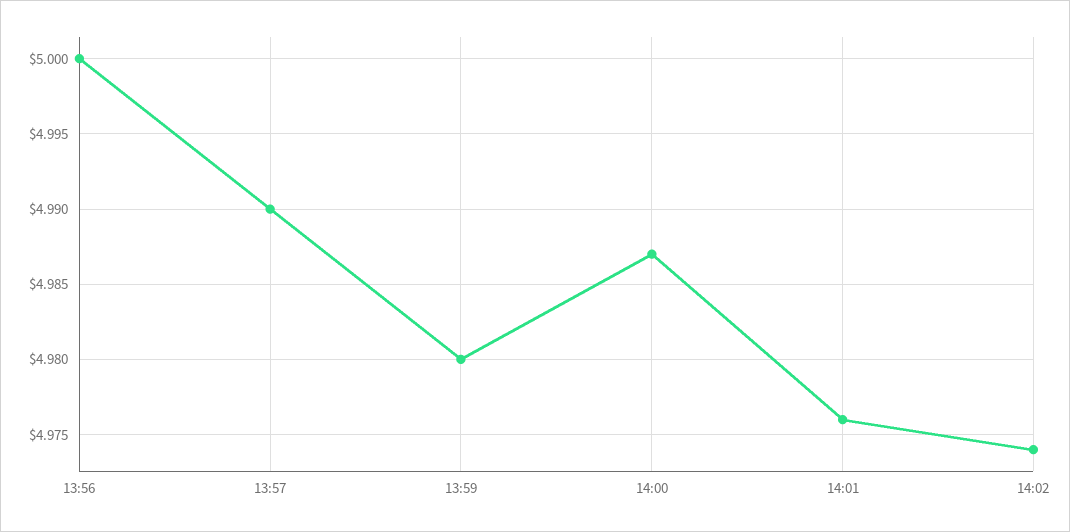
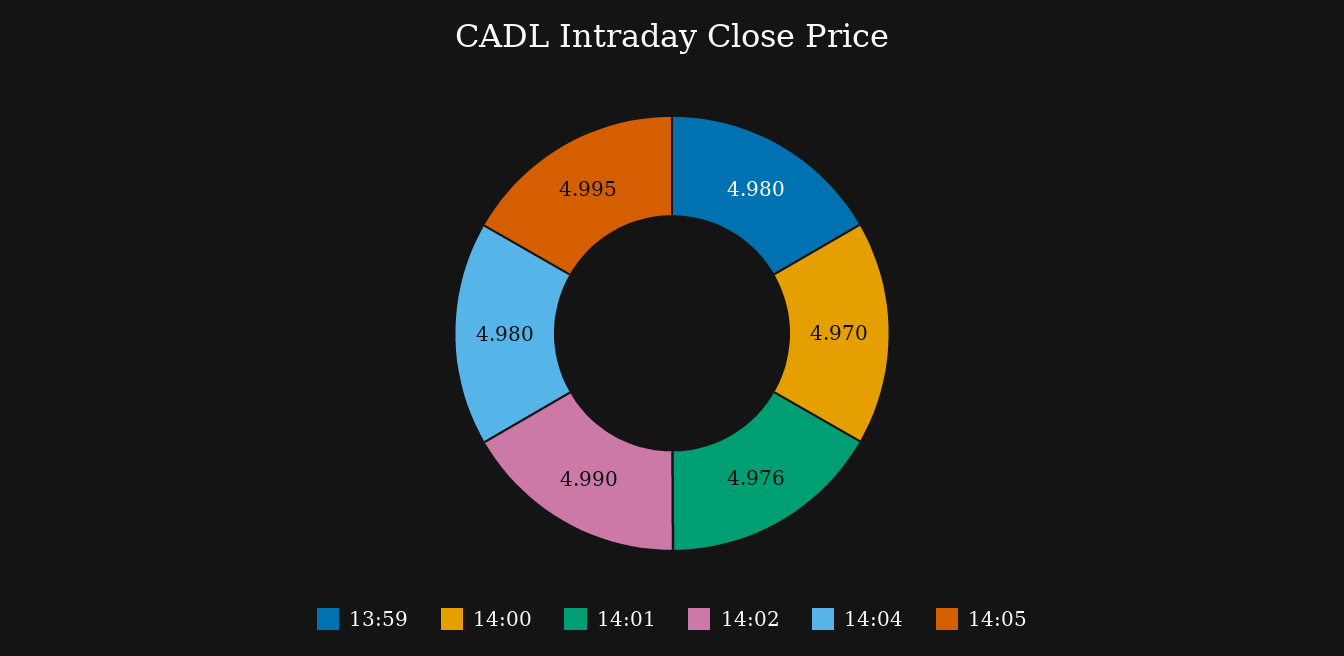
13:56: 5 -> none
13:57: 4.99 -> none
14:00: 4.987 -> 4.97
14:02: 4.974 -> 4.99
14:04: none -> 4.98
14:05: none -> 4.995

